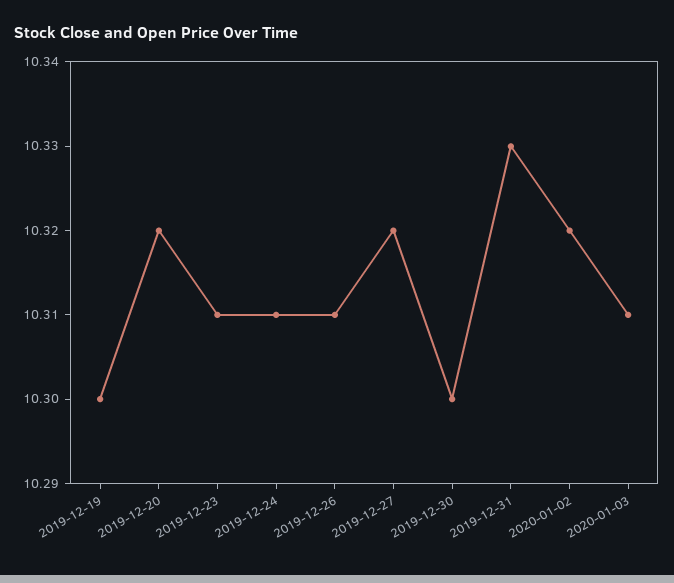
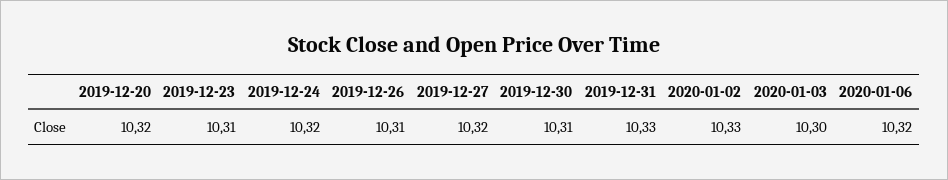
2019-12-19: 10.3 -> none
2019-12-24: 10.31 -> 10.32
2019-12-30: 10.3 -> 10.31
2020-01-02: 10.32 -> 10.33
2020-01-03: 10.31 -> 10.3
2020-01-06: none -> 10.32

